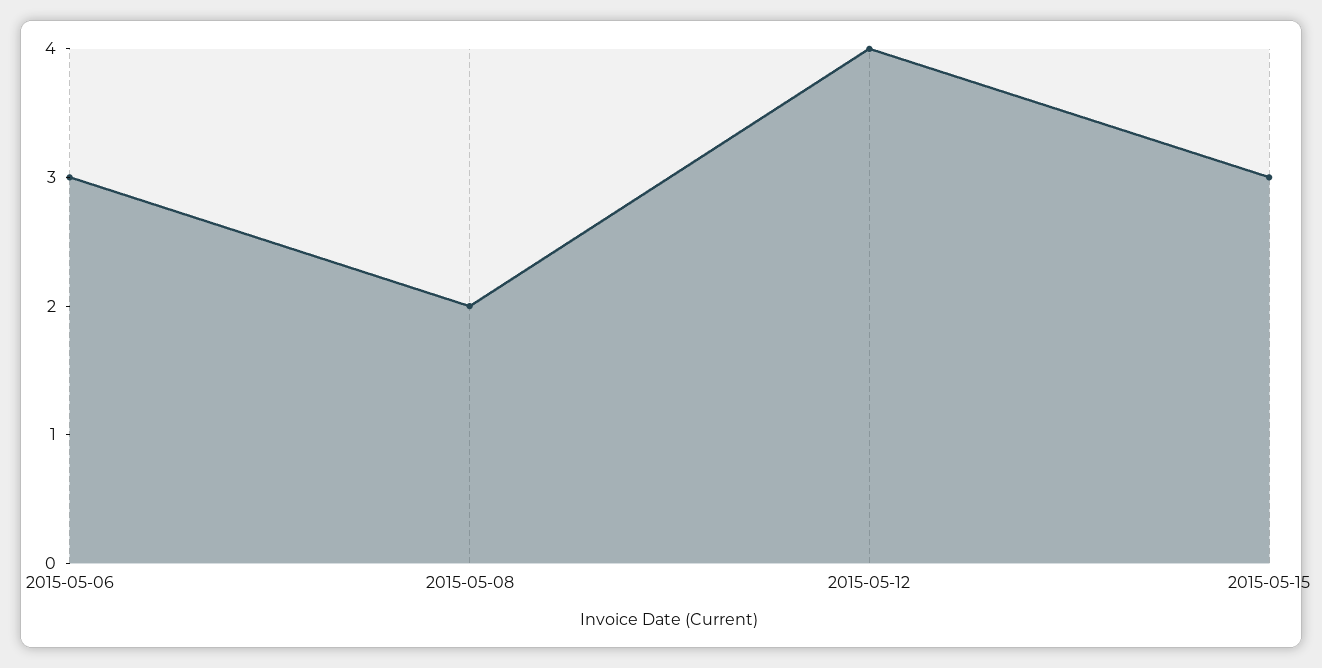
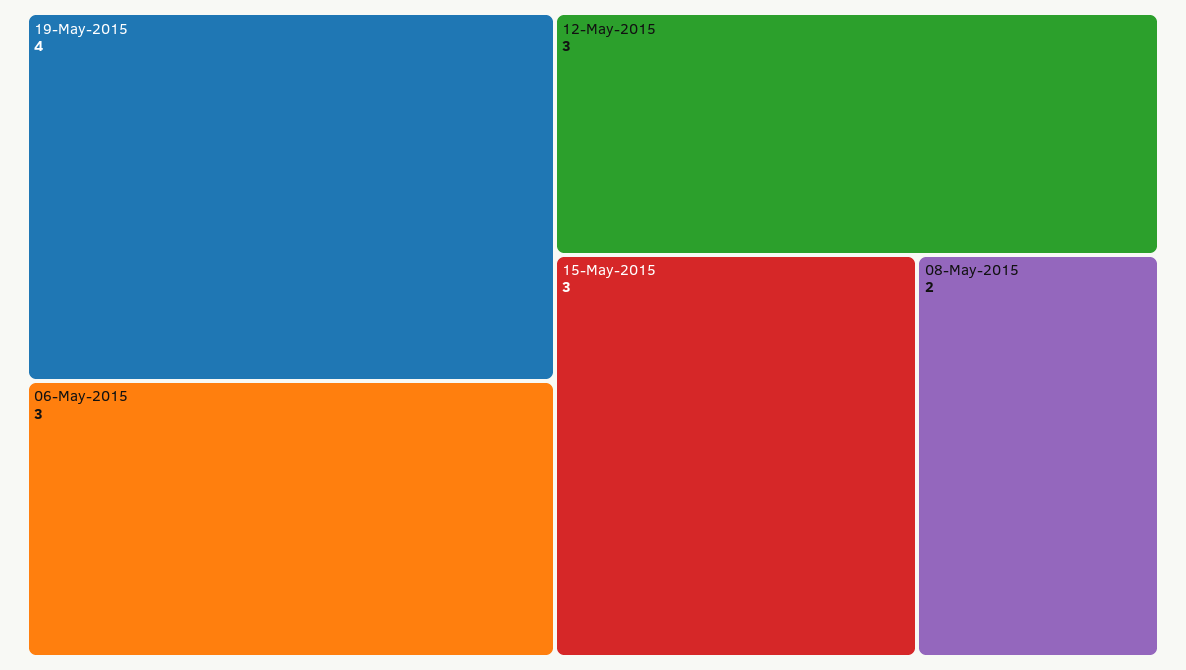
2015-05-12: 4 -> 3
19-May-2015: none -> 4

